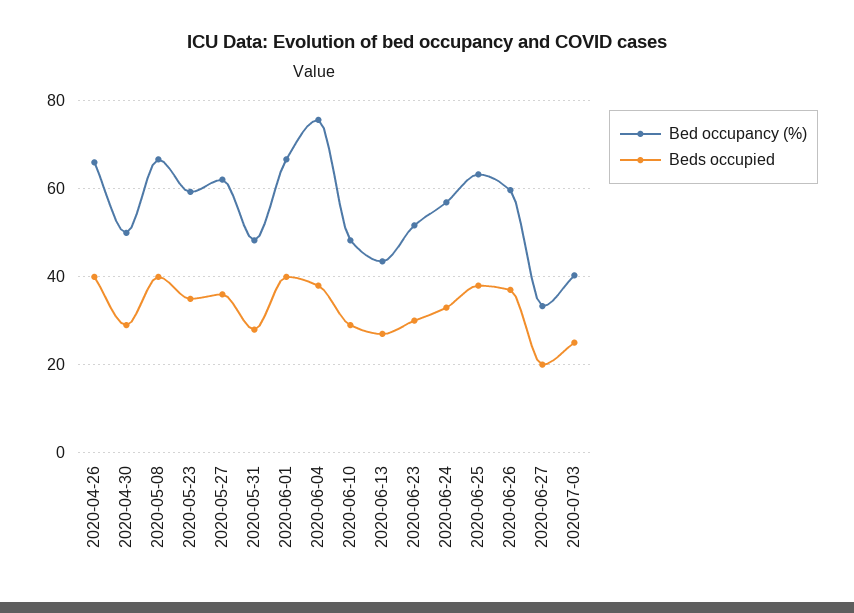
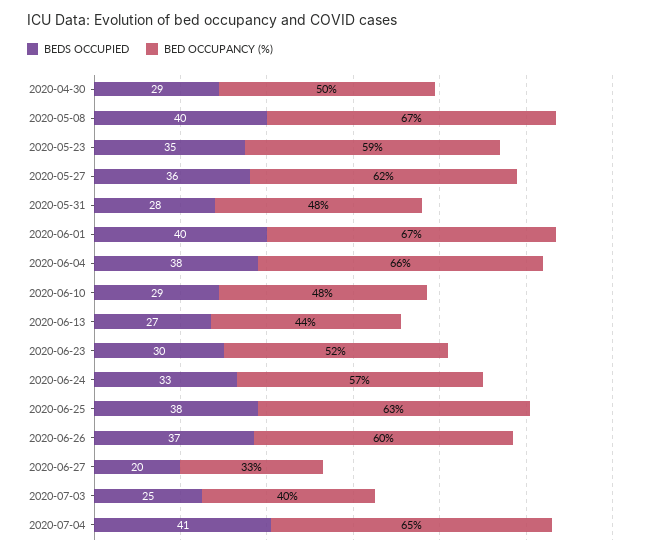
Bed occupancy (%), 2020-04-26: 66 -> none
Beds occupied, 2020-04-26: 40 -> none
Bed occupancy (%), 2020-06-04: 76 -> 66
Beds occupied, 2020-07-04: none -> 41
Bed occupancy (%), 2020-07-04: none -> 65

